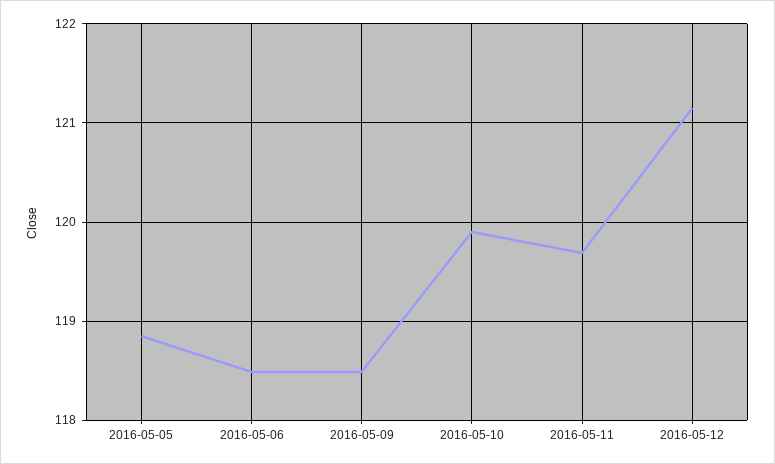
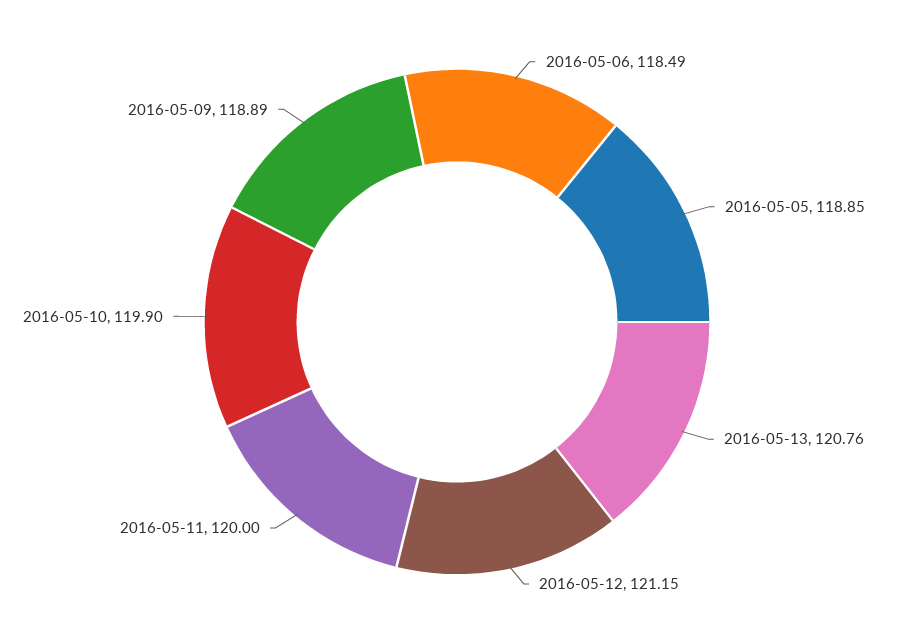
2016-05-09: 118.5 -> 118.89
2016-05-11: 119.7 -> 120
2016-05-13: none -> 120.76

